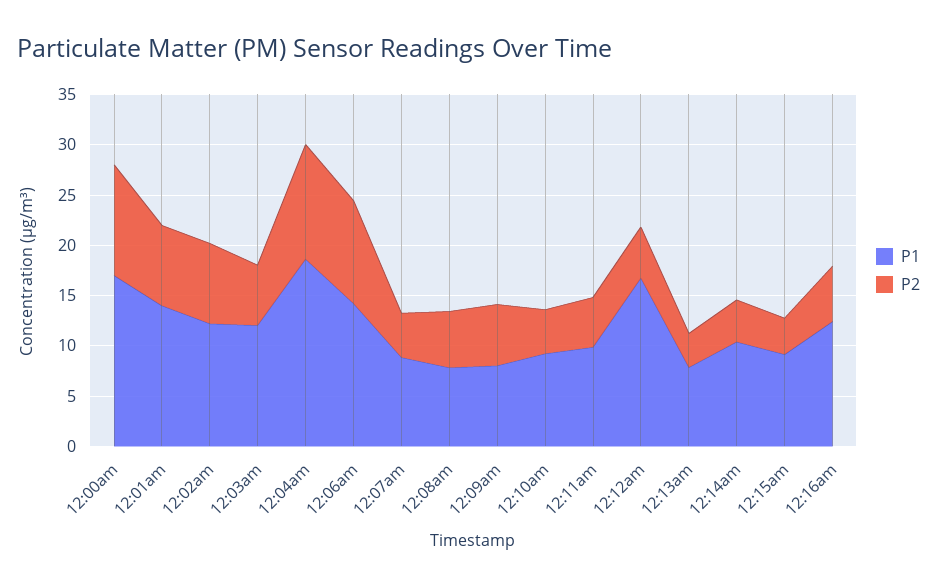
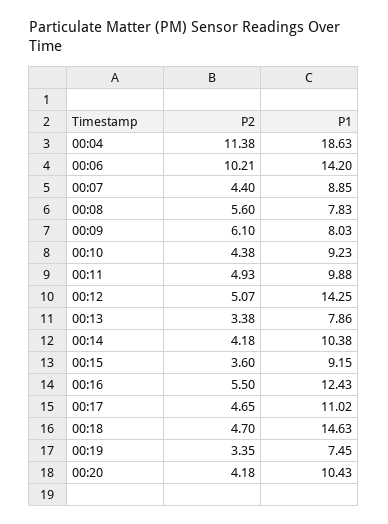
P1, 12:00am: 17 -> none
P2, 12:00am: 11 -> none
P1, 12:01am: 14 -> none
P2, 12:01am: 8 -> none
P1, 12:02am: 12 -> none
P2, 12:02am: 8 -> none
P1, 12:03am: 12 -> none
P2, 12:03am: 6 -> none
P1, 12:12am: 17 -> 14.25
P2, 00:17: none -> 4.65
P1, 00:17: none -> 11.02
P2, 00:18: none -> 4.7
P1, 00:18: none -> 14.63
P2, 00:19: none -> 3.35
P1, 00:19: none -> 7.45
P2, 00:20: none -> 4.18
P1, 00:20: none -> 10.43

